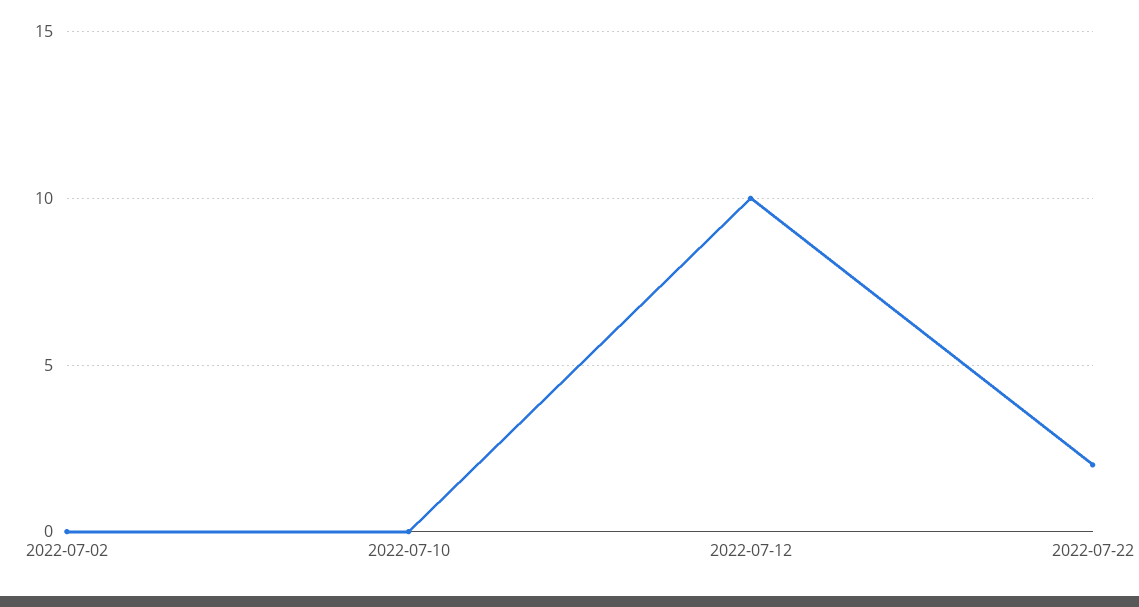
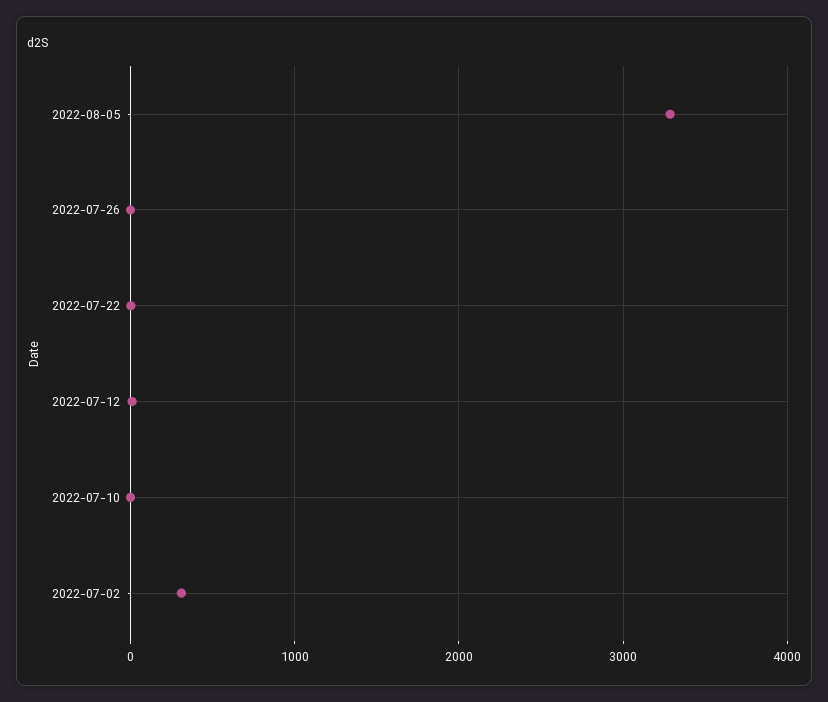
2022-07-02: 0 -> 300
2022-08-05: none -> 3300
2022-07-26: none -> 0

